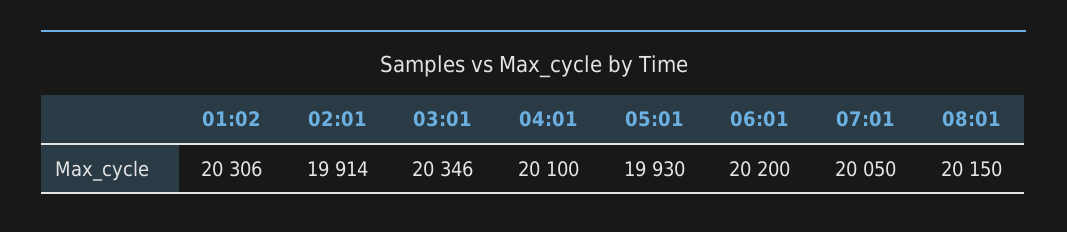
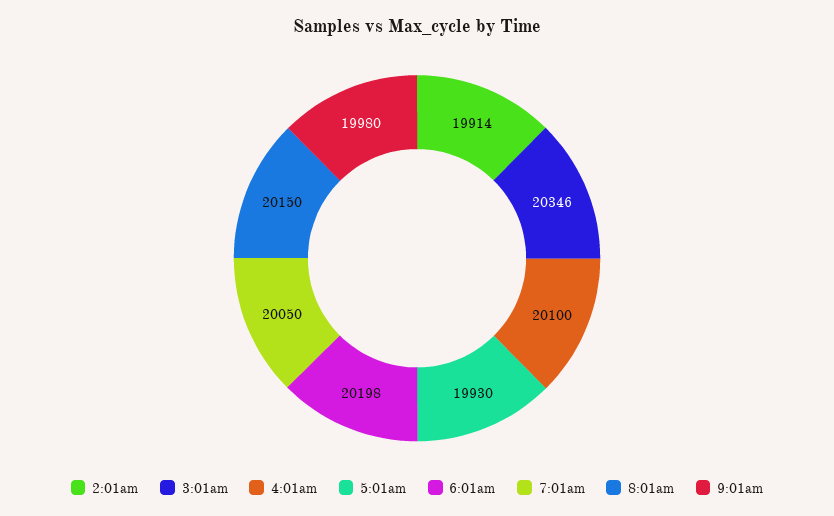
01:02: 20306 -> none
06:01: 20200 -> 20198
9:01am: none -> 19980

